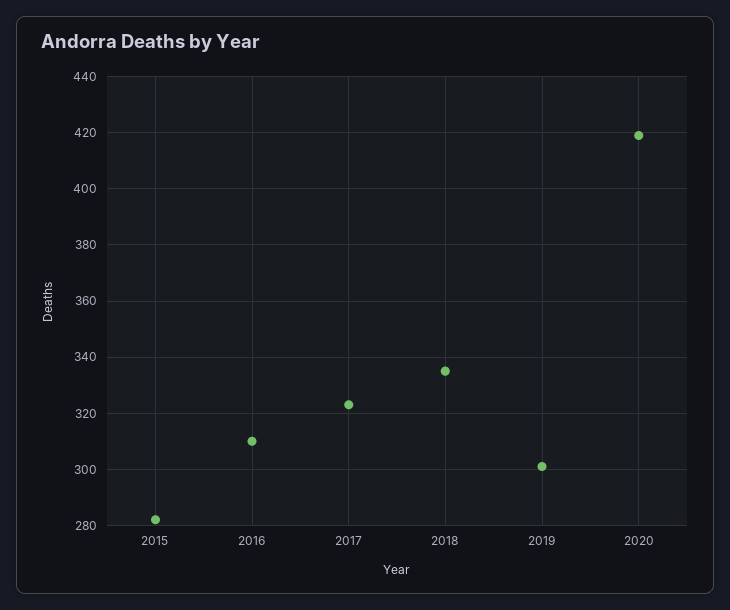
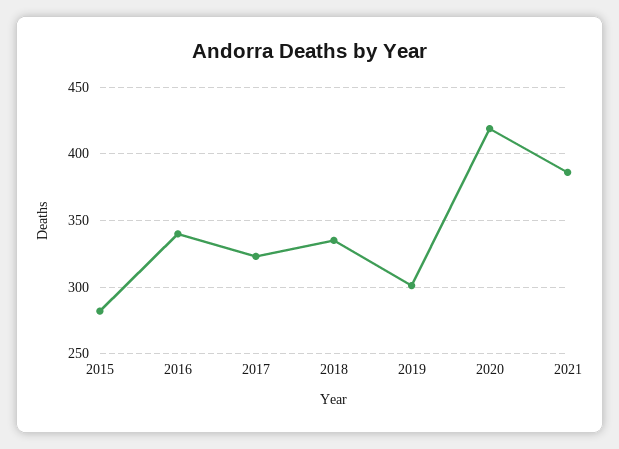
2016: 310 -> 340
2021: none -> 385

